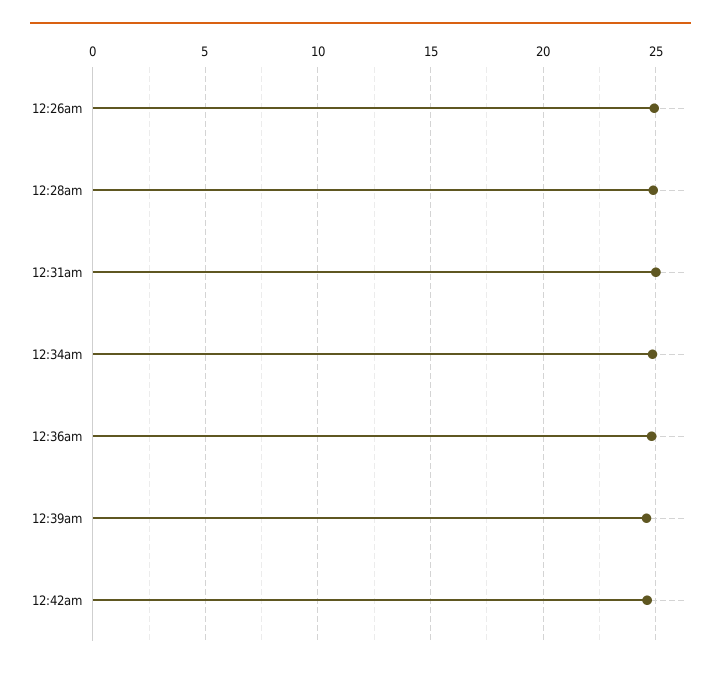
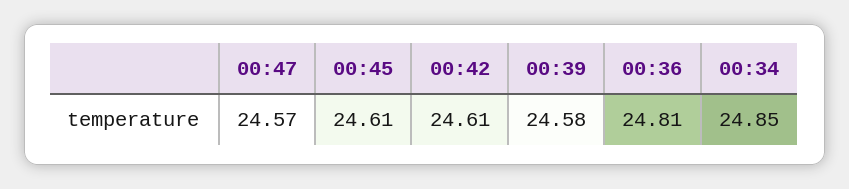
12:26am: 25 -> none
12:28am: 25 -> none
12:31am: 25 -> none
00:47: none -> 24.57
00:45: none -> 24.61

